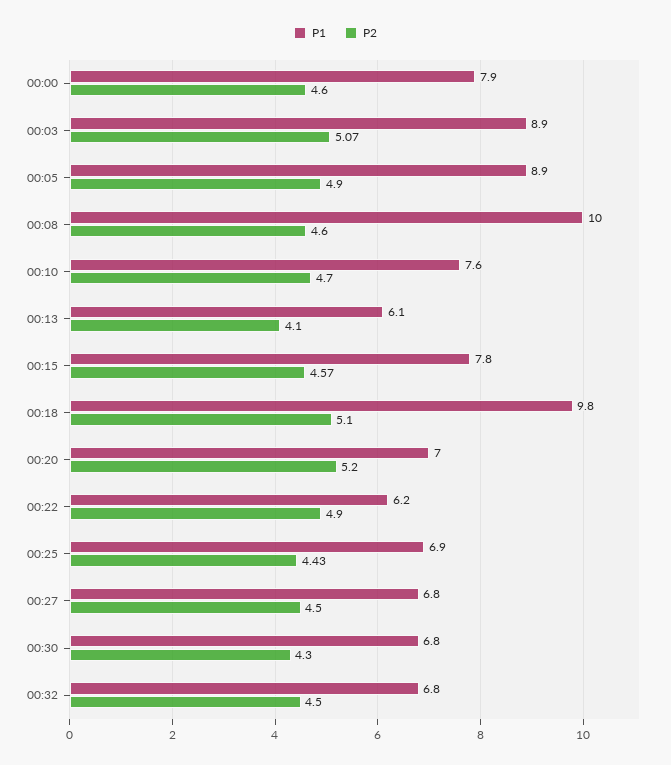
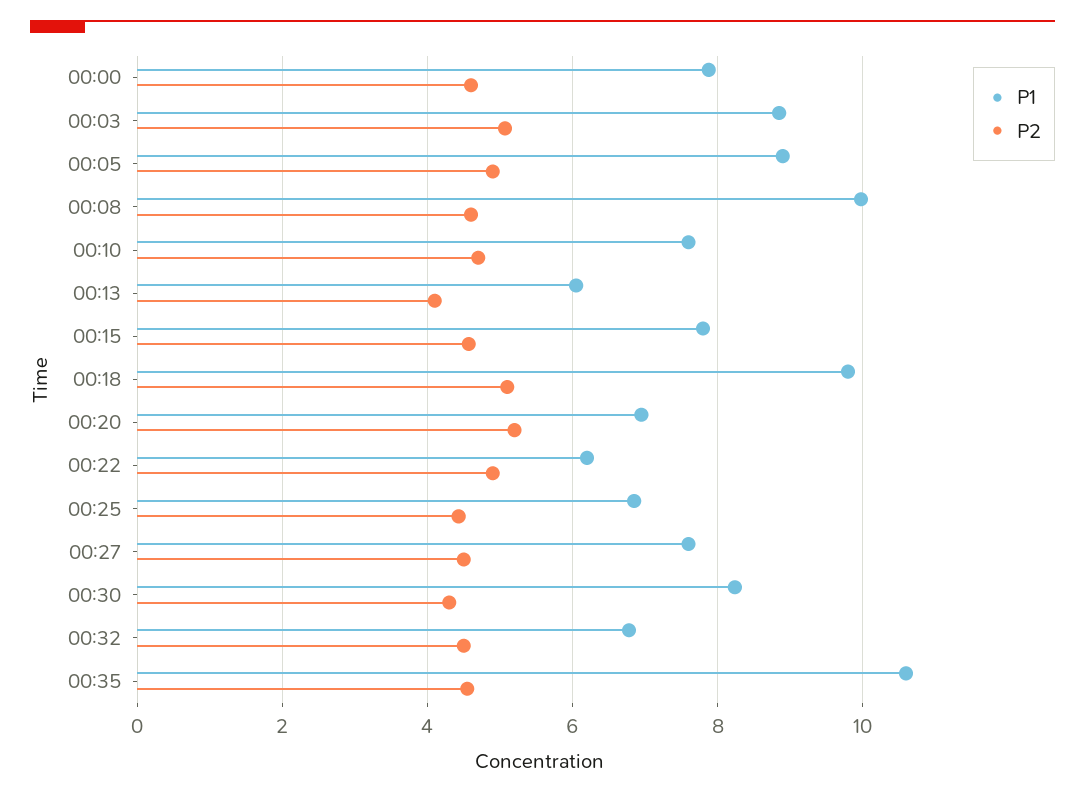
P1, 00:27: 6.8 -> 7.6
P1, 00:30: 6.8 -> 8.2
P1, 00:35: none -> 10.6
P2, 00:35: none -> 4.6

